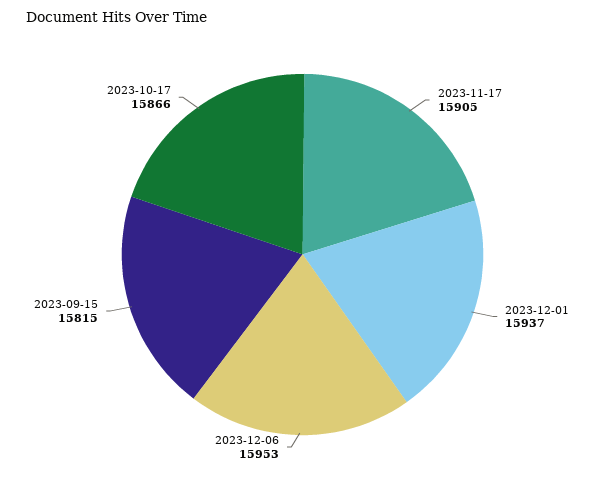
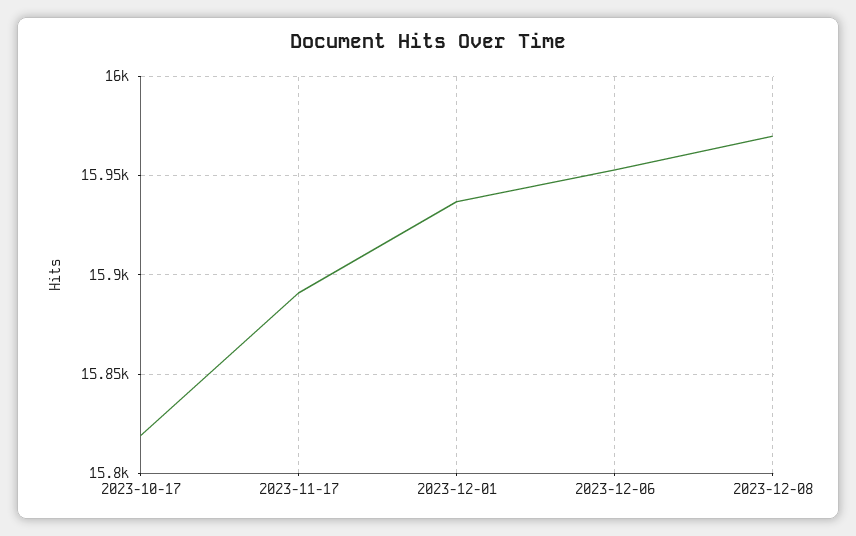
2023-11-17: 15905 -> 15890
2023-09-15: 15815 -> none
2023-10-17: 15866 -> 15820
2023-12-08: none -> 15970

